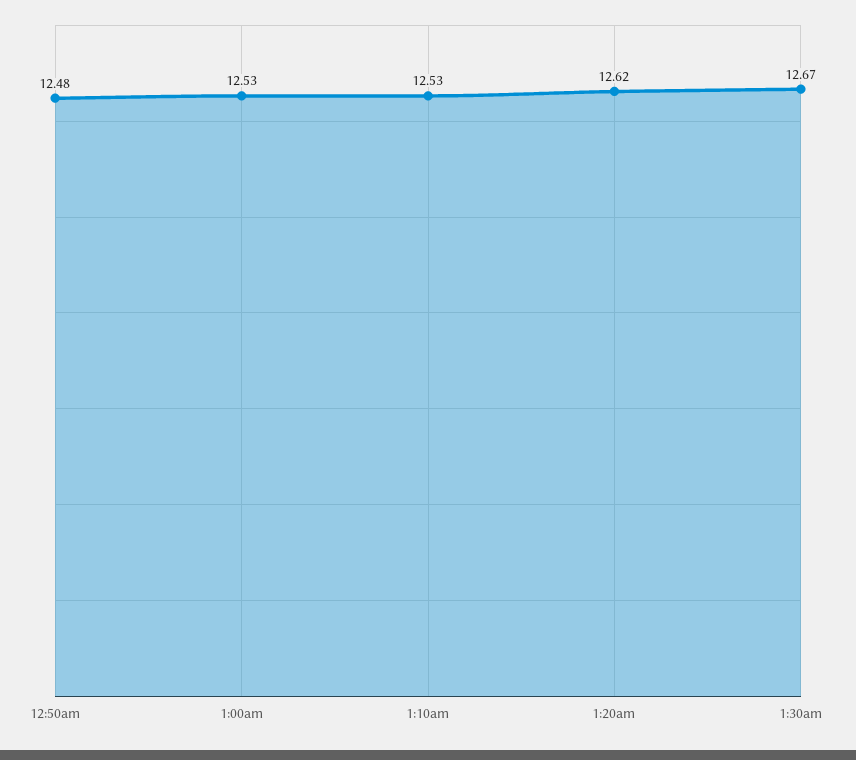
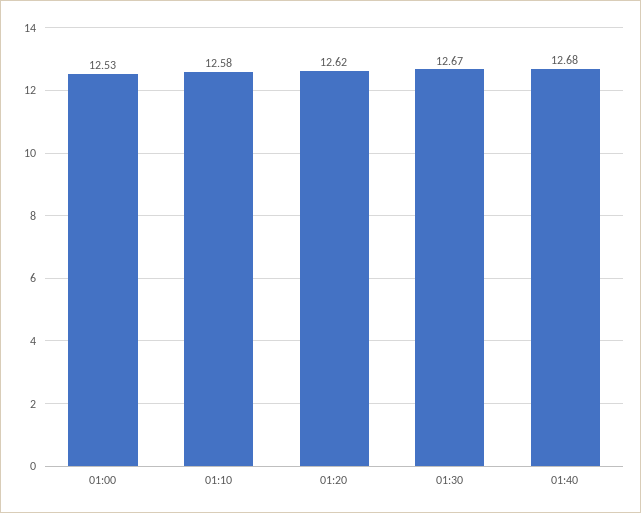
12:50am: 12.48 -> none
1:10am: 12.53 -> 12.58
01:40: none -> 12.68

